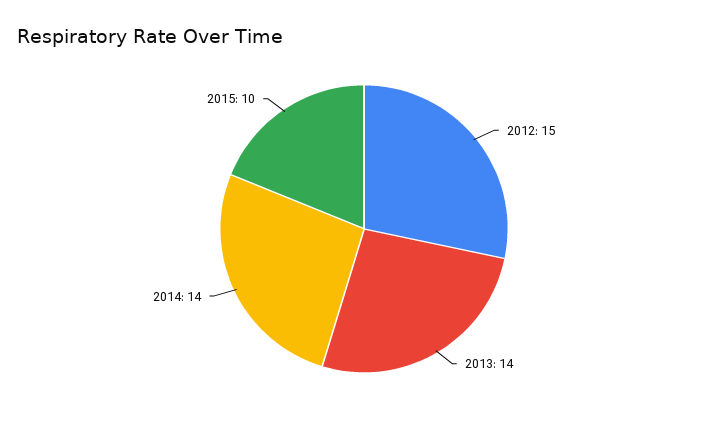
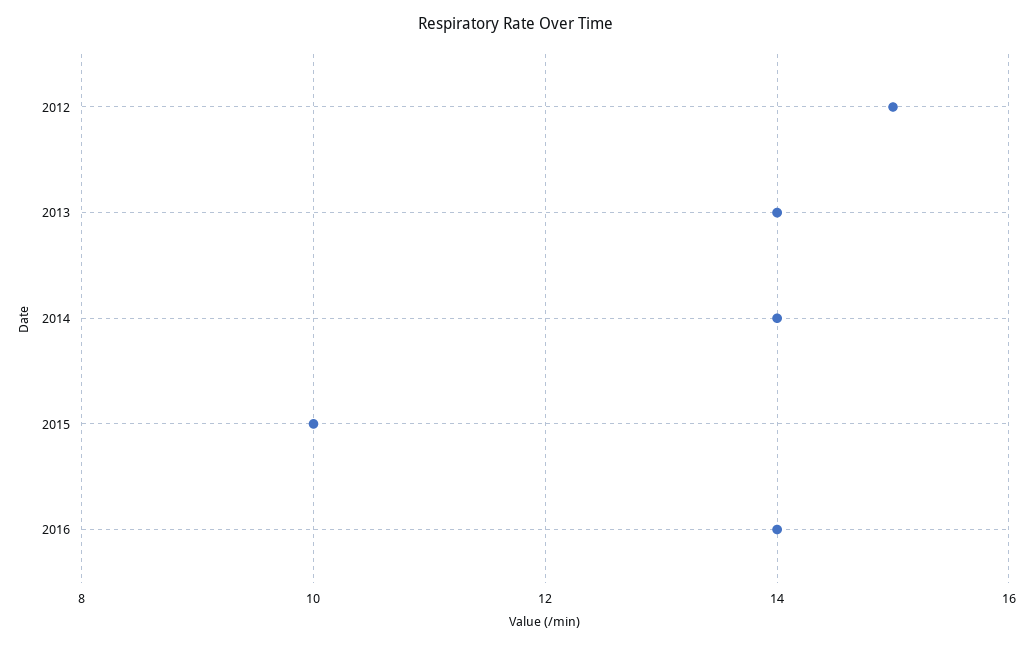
2016: none -> 14

